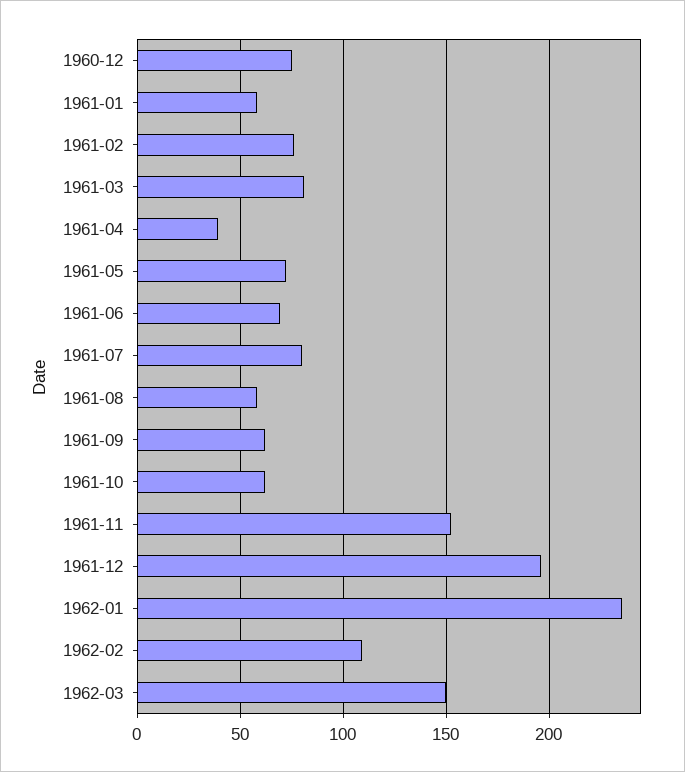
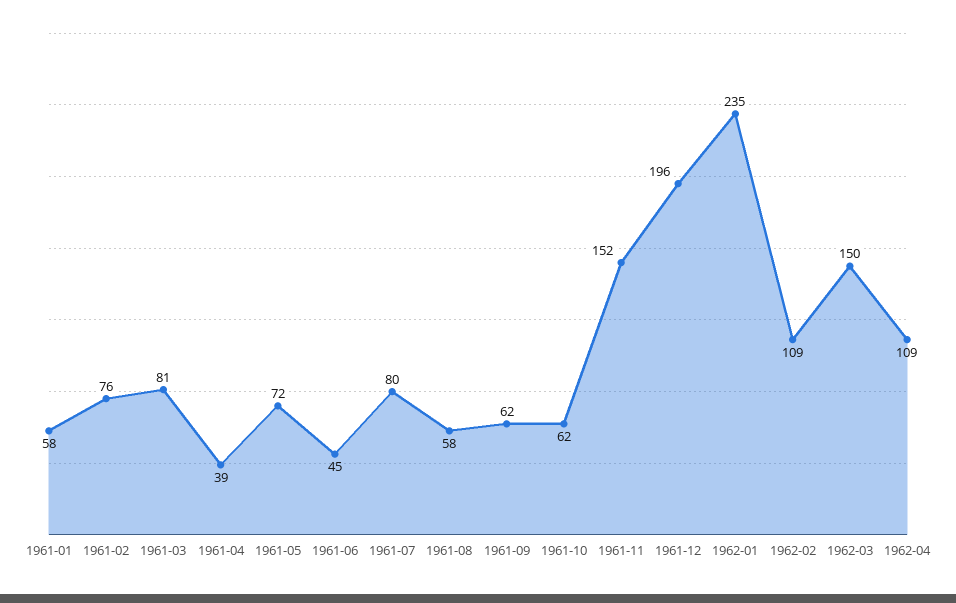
1960-12: 75 -> none
1961-06: 70 -> 45
1962-04: none -> 109

